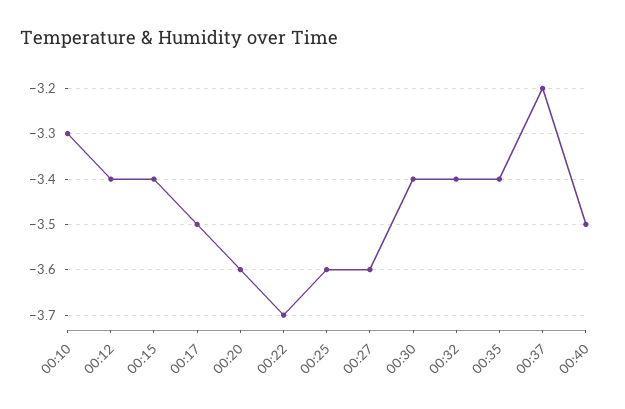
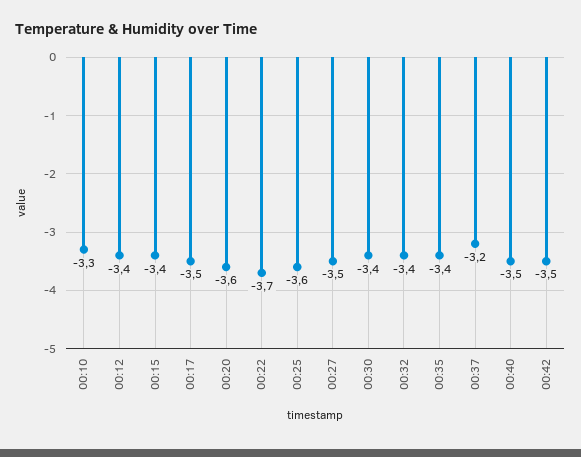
00:27: -3.6 -> -3.5
00:42: none -> -3.5

